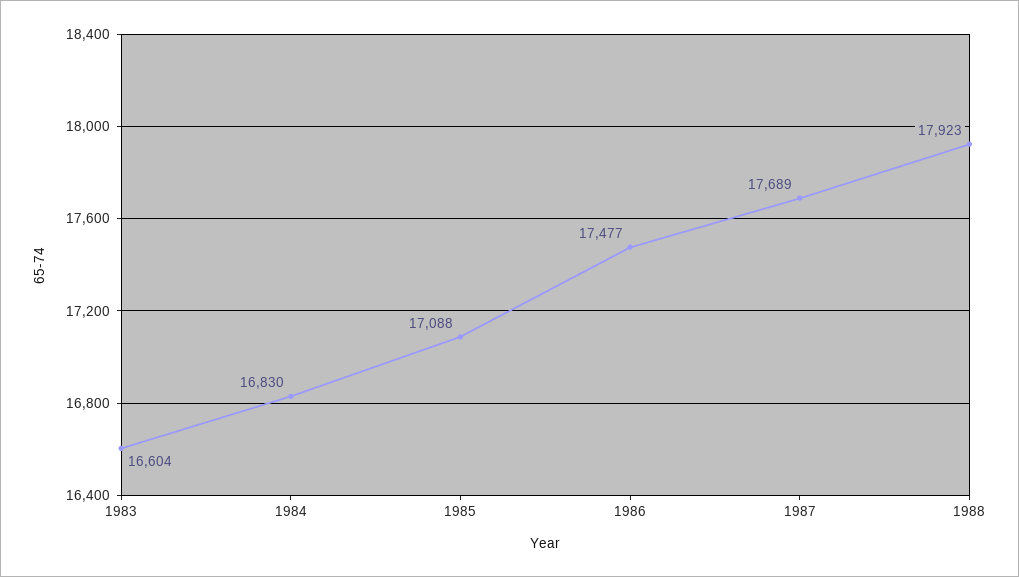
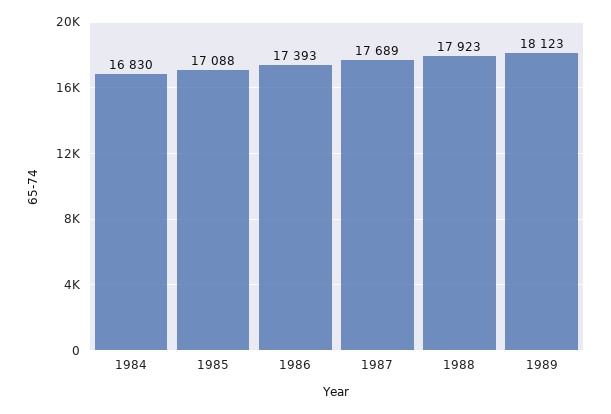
1983: 16604 -> none
1986: 17477 -> 17393
1989: none -> 18123

